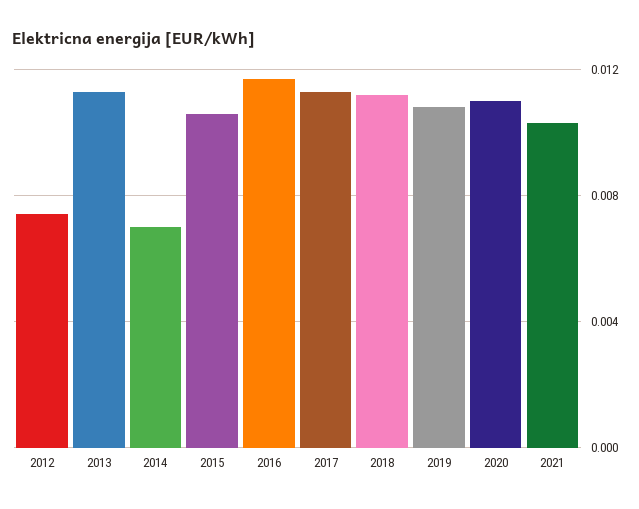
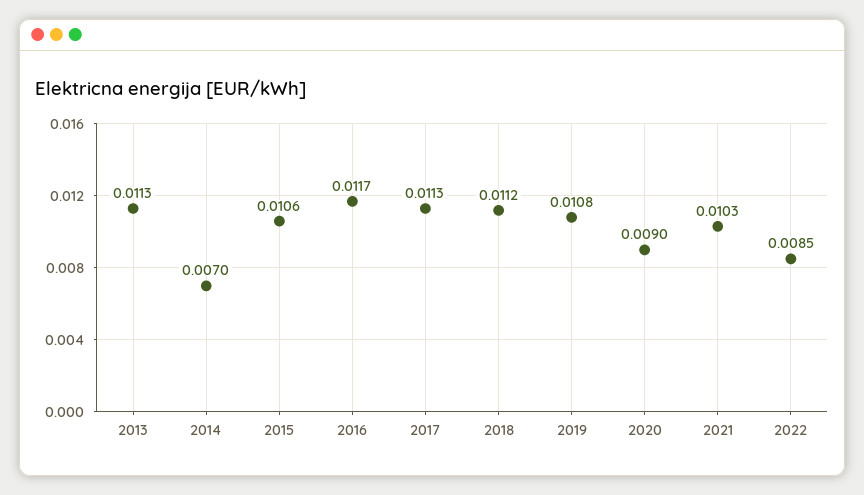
2012: 0.0075 -> none
2020: 0.011 -> 0.009
2022: none -> 0.0085

